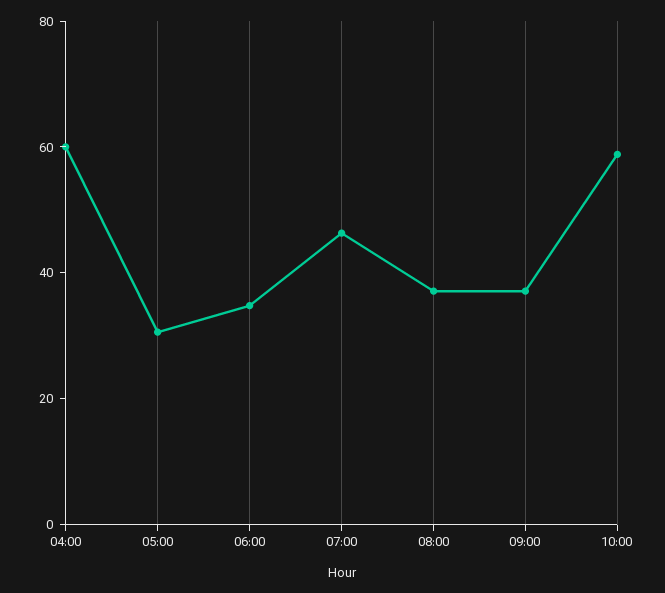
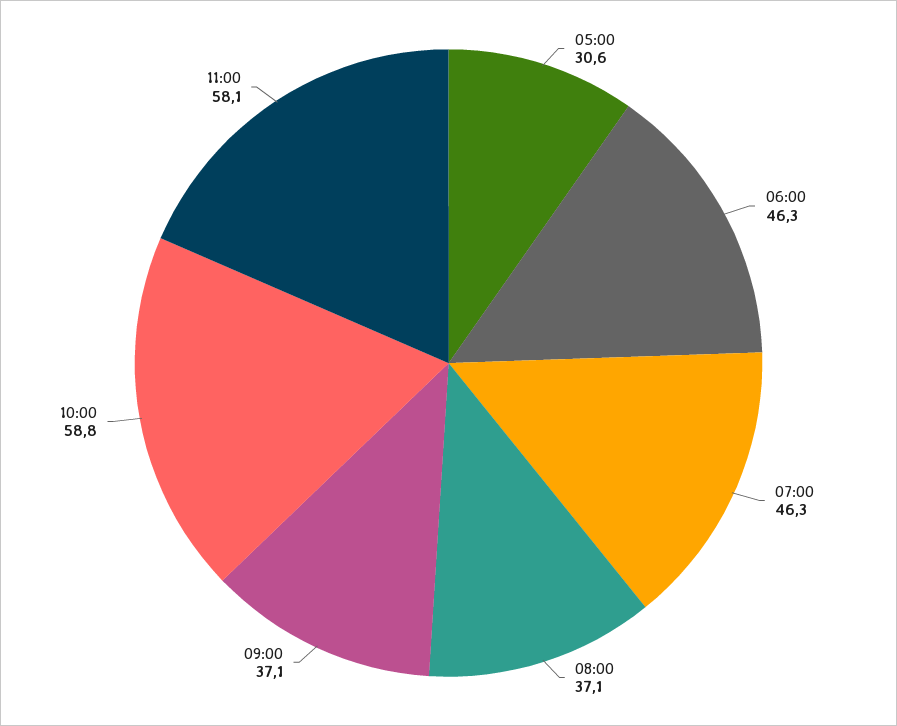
04:00: 60 -> none
06:00: 35 -> 46.3
11:00: none -> 58.1

